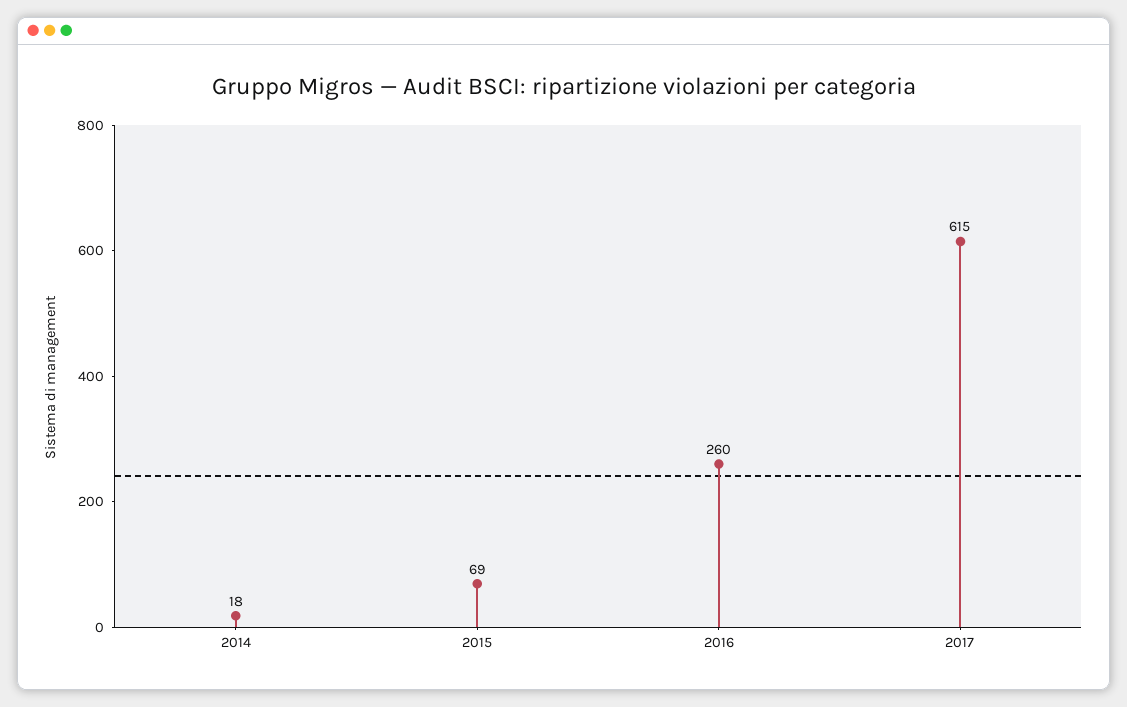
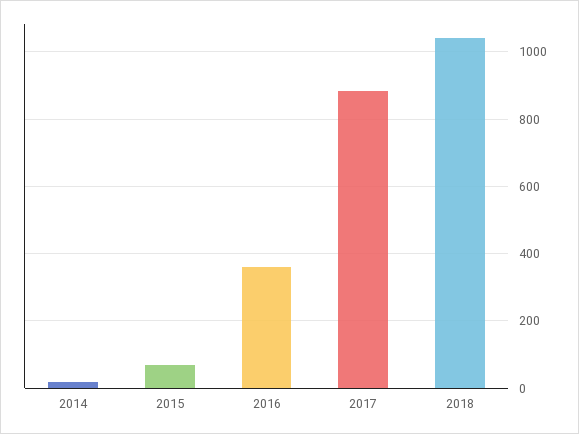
2016: 260 -> 360
2017: 615 -> 880
2018: none -> 1040

